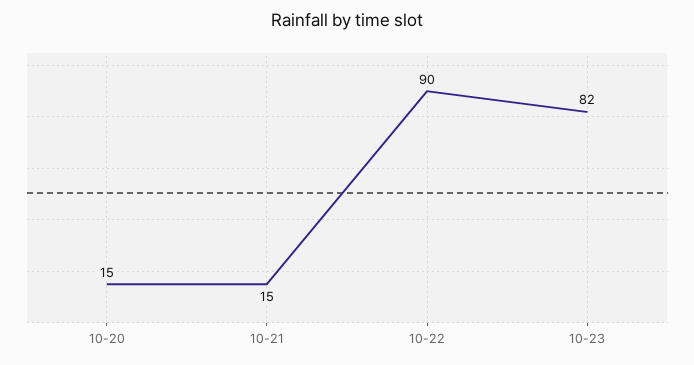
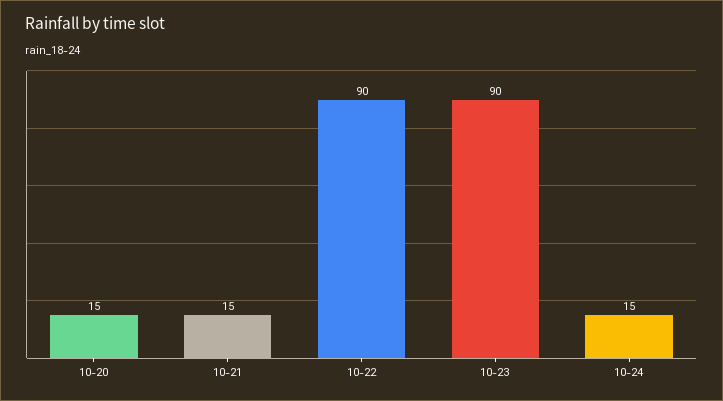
10-23: 82 -> 90
10-24: none -> 15

